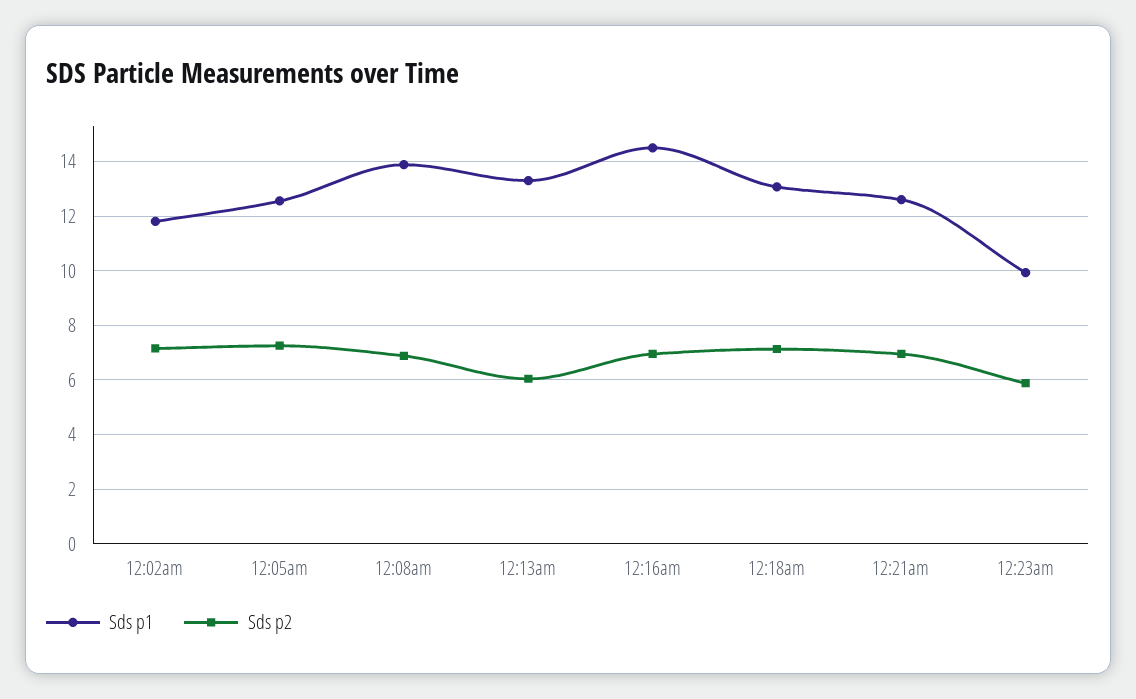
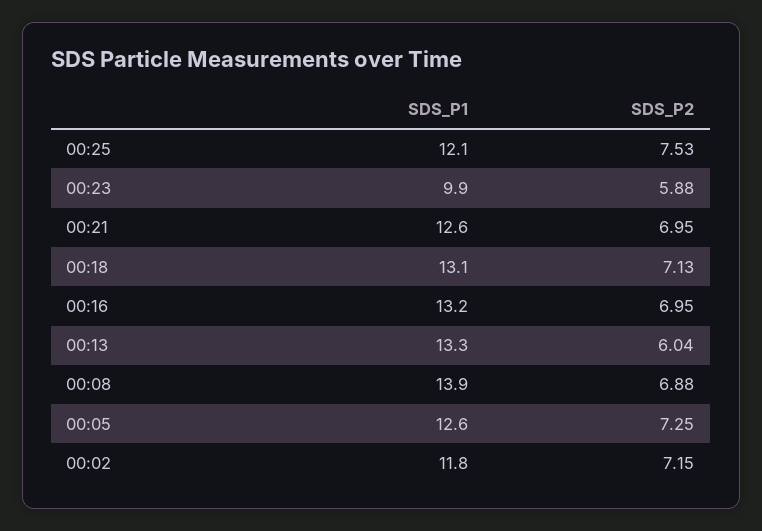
Sds p1, 12:16am: 14.5 -> 13.2
Sds p1, 00:25: none -> 12.1
Sds p2, 00:25: none -> 7.53

